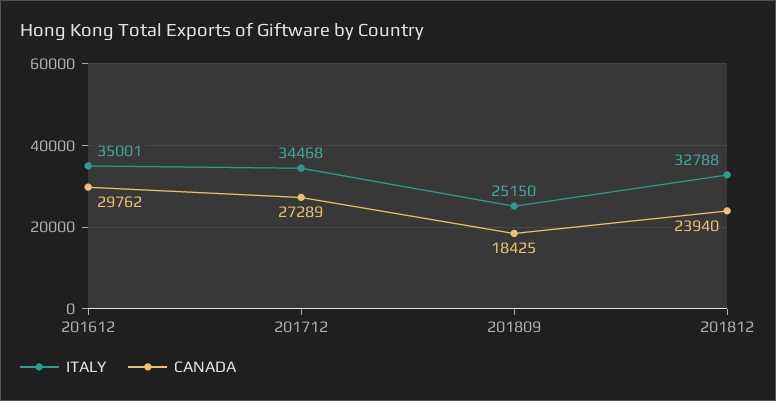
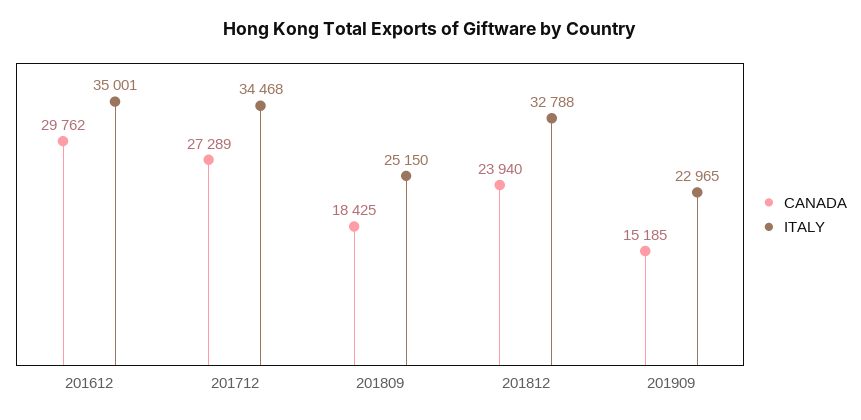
CANADA, 201909: none -> 15185
ITALY, 201909: none -> 22965

